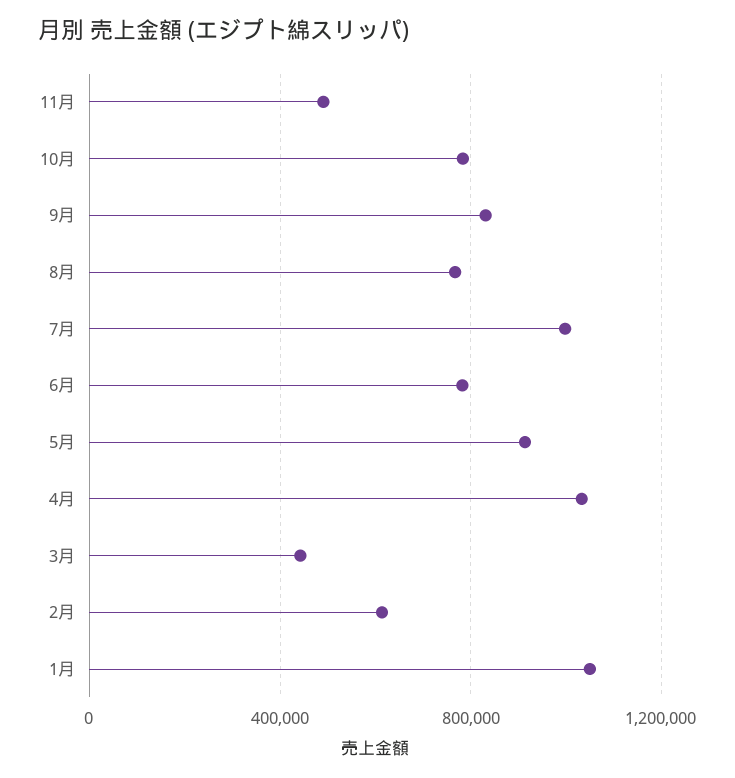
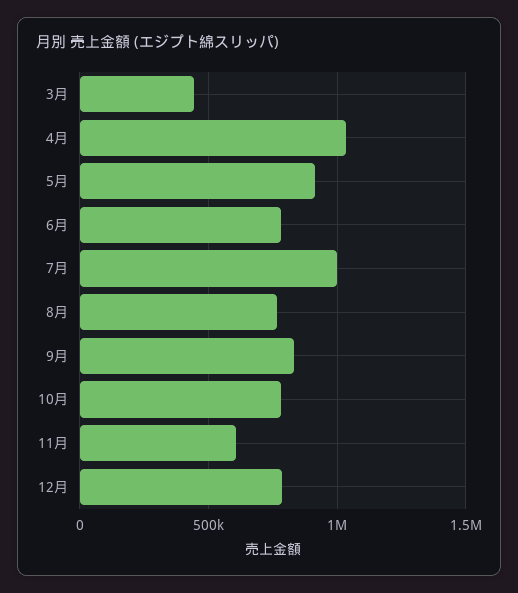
11月: 500000 -> 600000
2月: 600000 -> none
1月: 1050000 -> none
12月: none -> 800000

